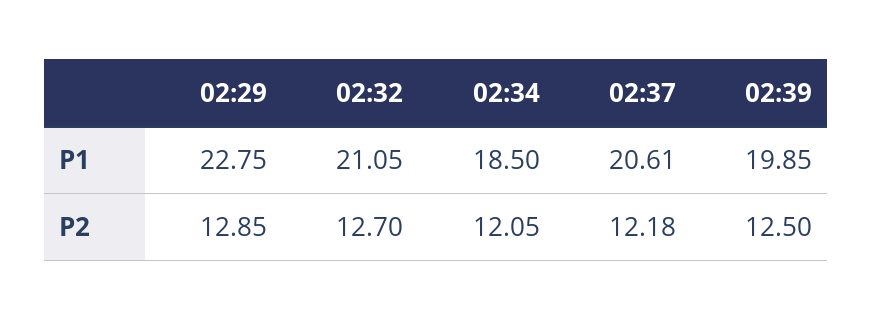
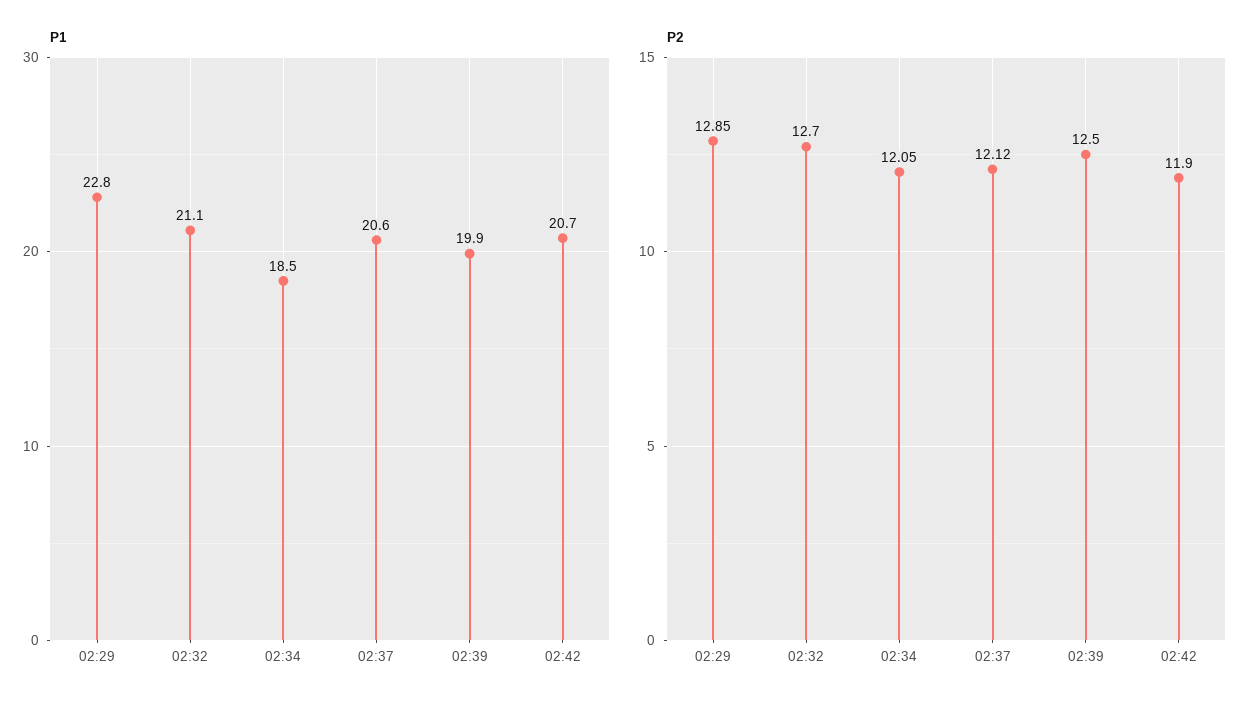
P2, 02:37: 12.18 -> 12.12
P1, 02:42: none -> 20.7
P2, 02:42: none -> 11.9

